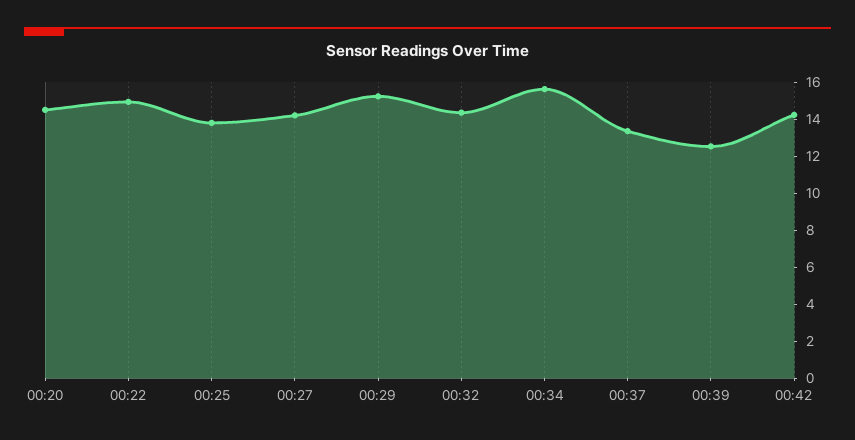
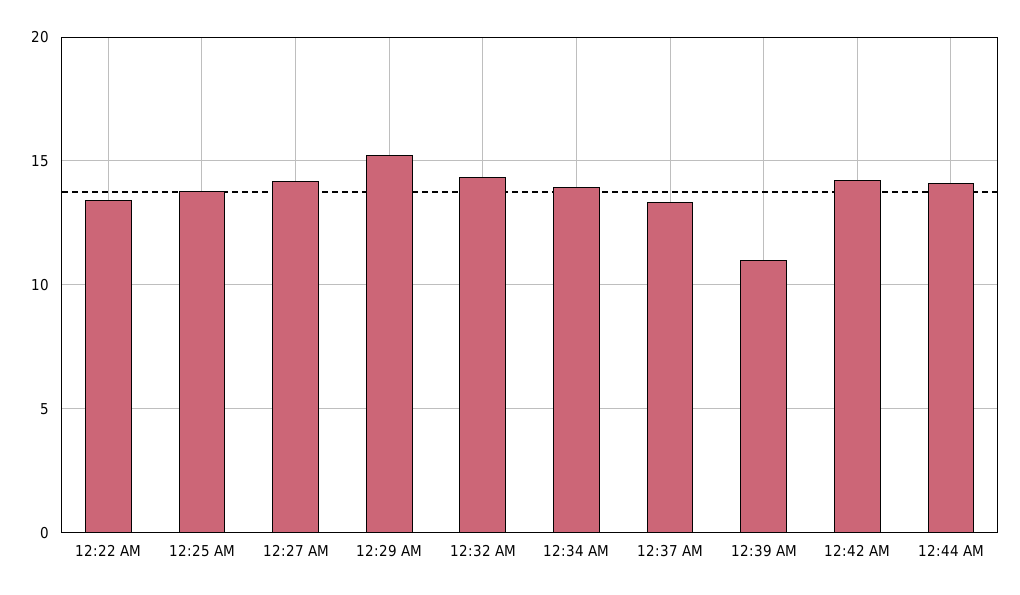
00:20: 14.5 -> none
00:22: 15 -> 13.5
00:34: 15.5 -> 14
00:39: 12.5 -> 11
12:44 AM: none -> 14

